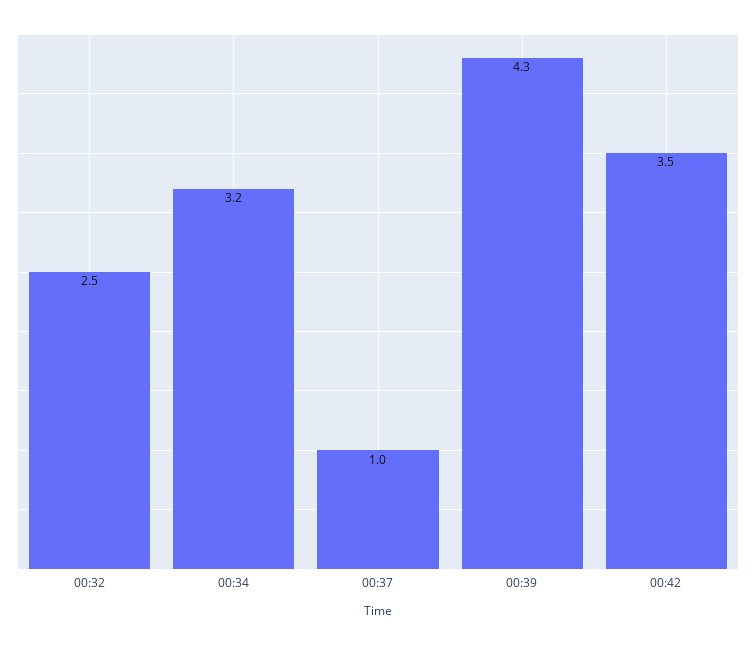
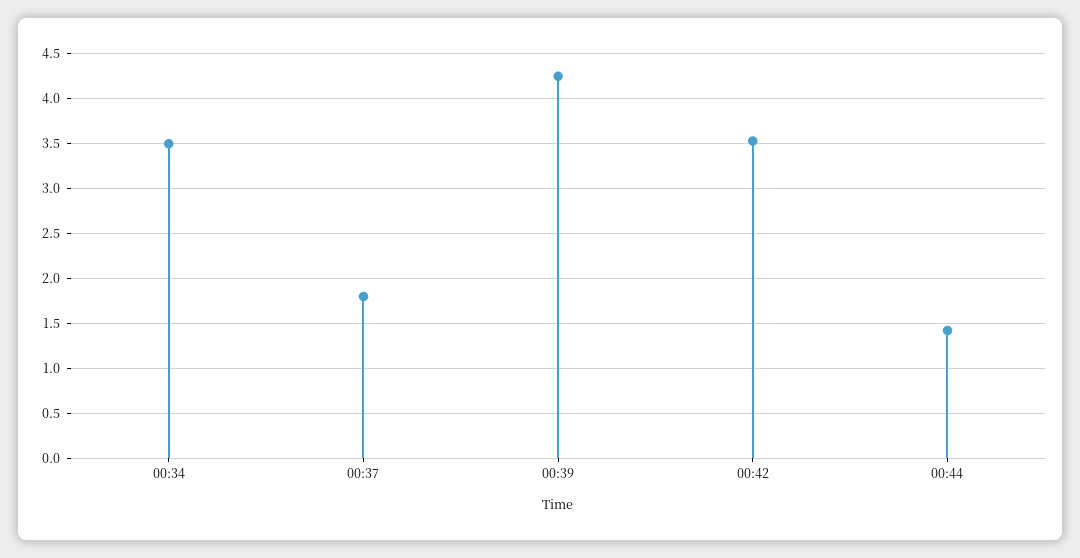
00:32: 2.5 -> none
00:34: 3.2 -> 3.5
00:37: 1 -> 1.8
00:44: none -> 1.4

